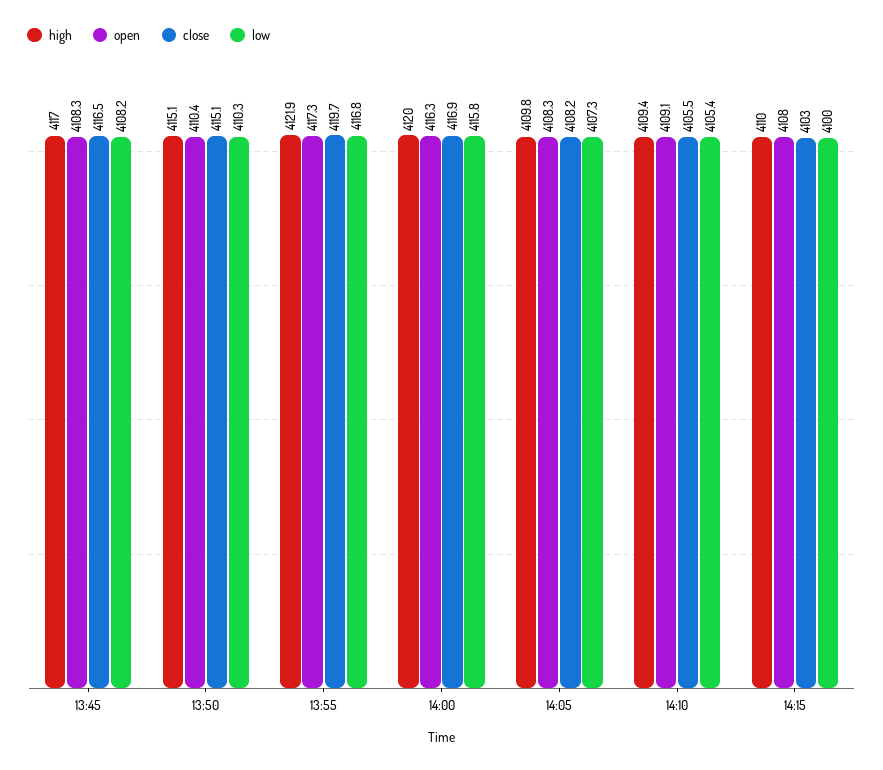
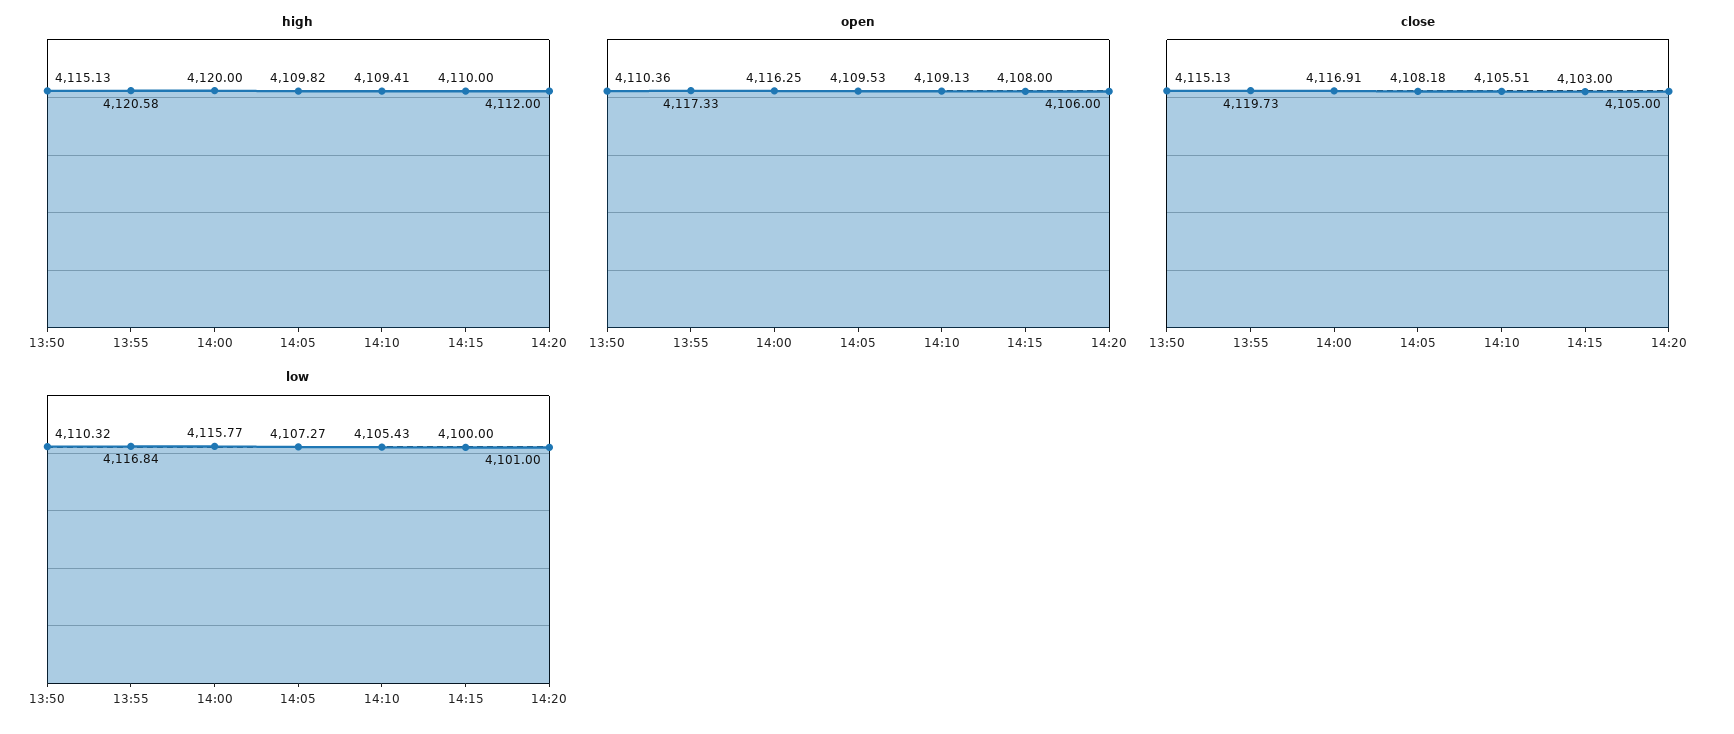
high, 13:45: 4117 -> none
open, 13:45: 4108.3 -> none
close, 13:45: 4116.5 -> none
low, 13:45: 4108.2 -> none
high, 13:55: 4121.9 -> 4120.58
open, 14:05: 4108.3 -> 4109.53
high, 14:20: none -> 4112
open, 14:20: none -> 4106
close, 14:20: none -> 4105
low, 14:20: none -> 4101

